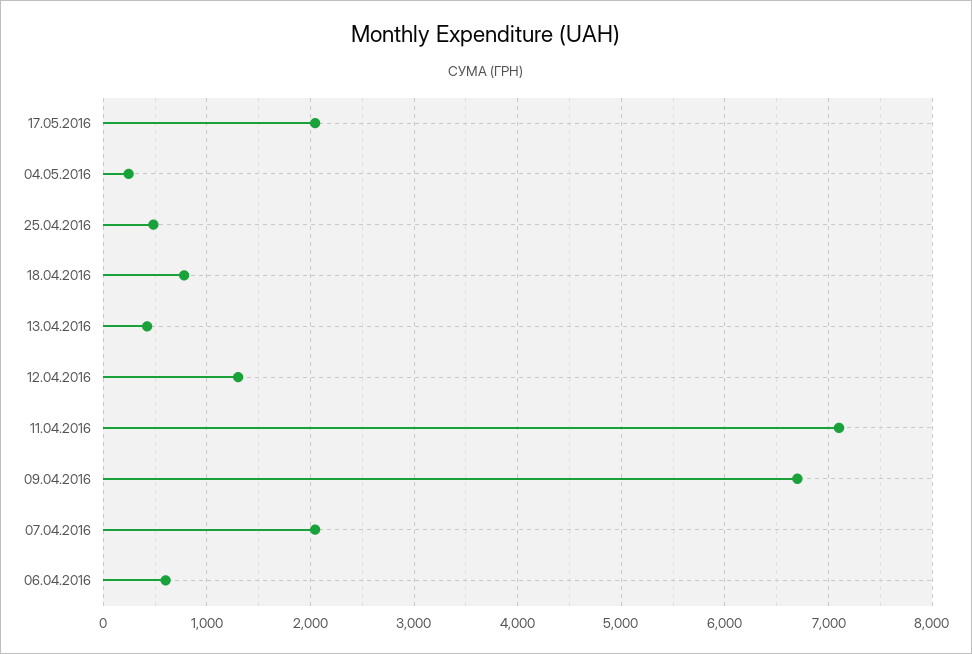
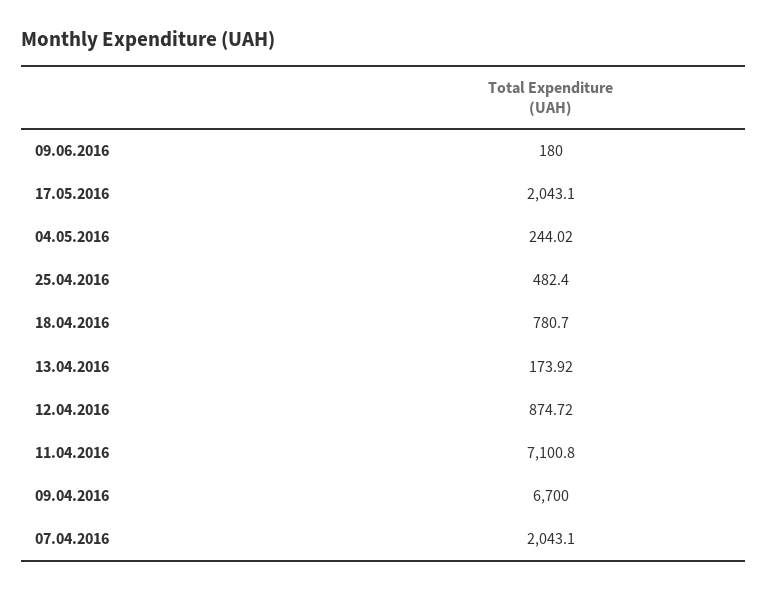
13.04.2016: 400 -> 173.92
12.04.2016: 1300 -> 874.72
06.04.2016: 600 -> none
09.06.2016: none -> 180

